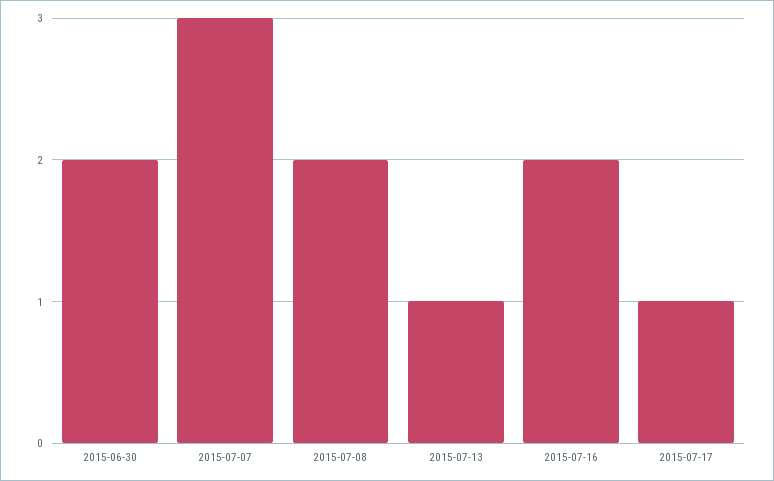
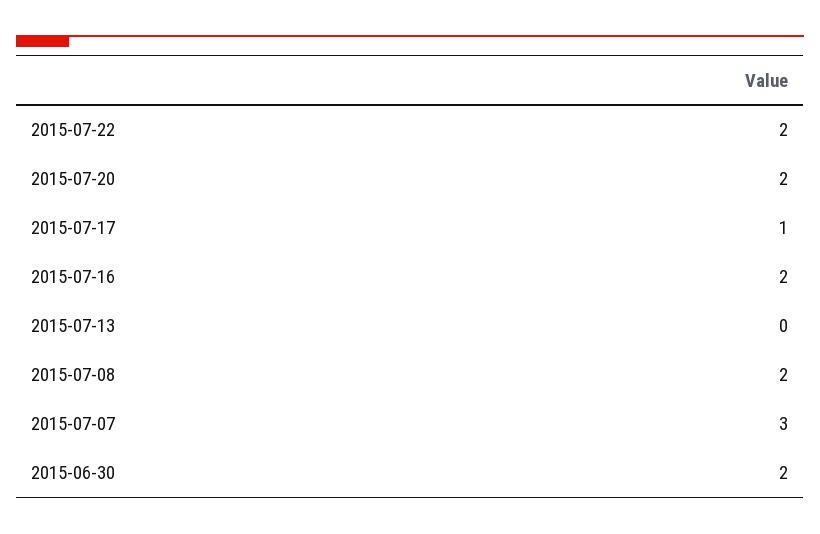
2015-07-13: 1 -> 0
2015-07-22: none -> 2
2015-07-20: none -> 2

